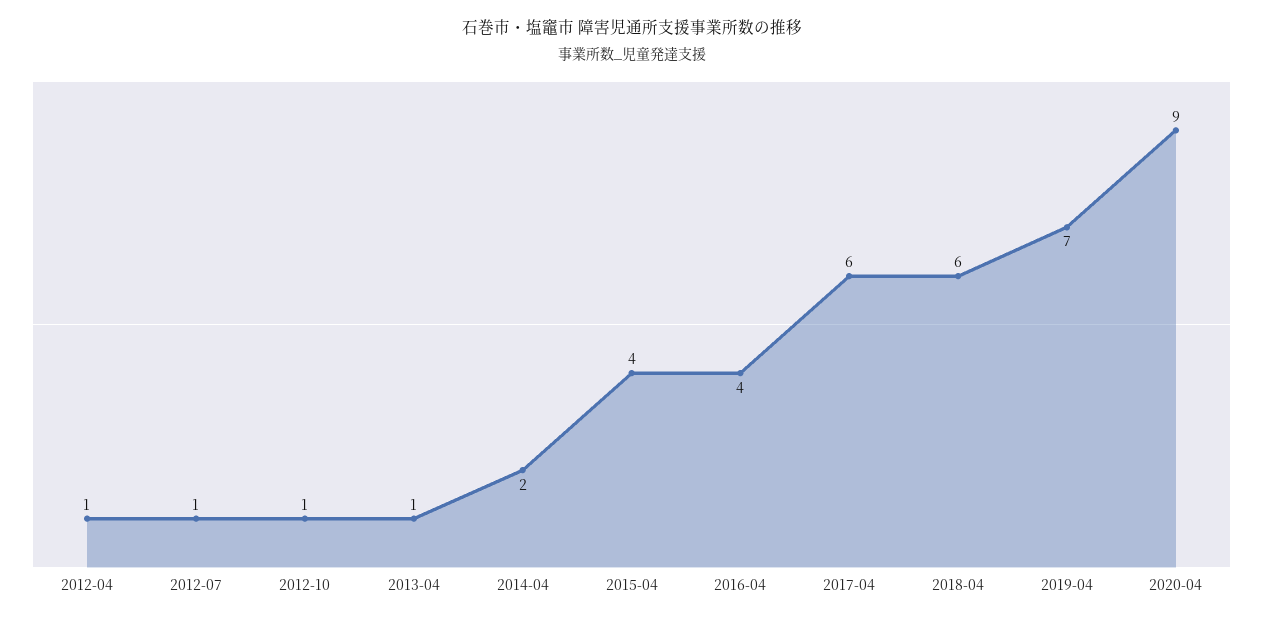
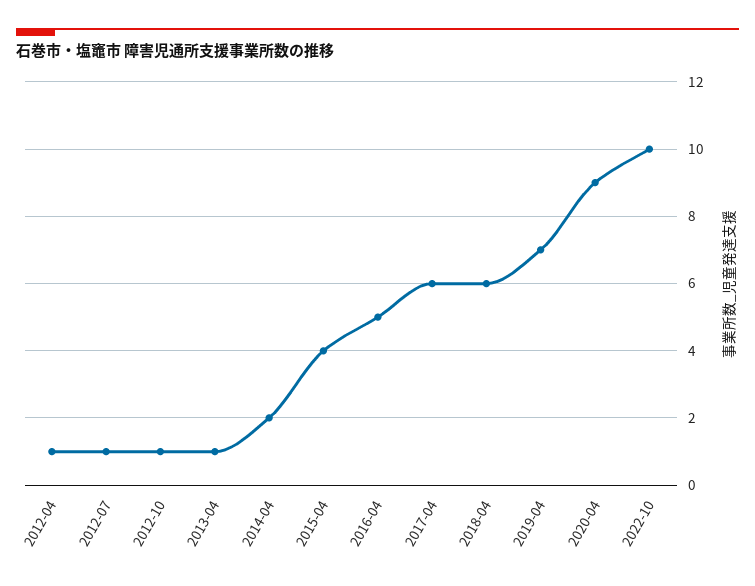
2016-04: 4 -> 5
2022-10: none -> 10

